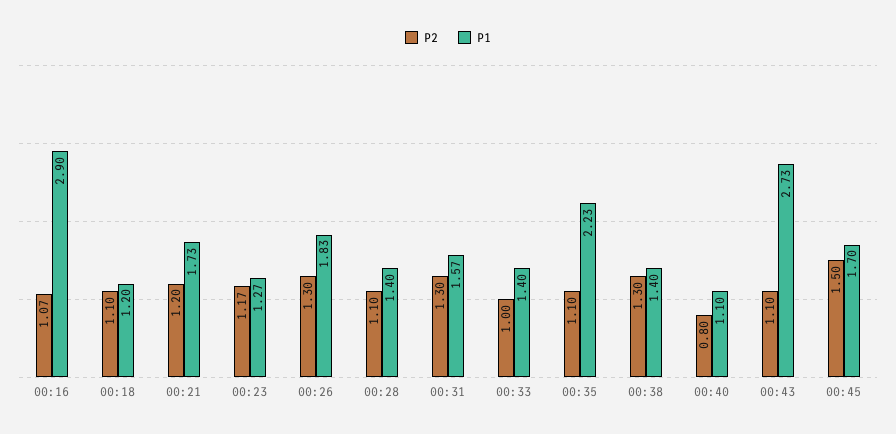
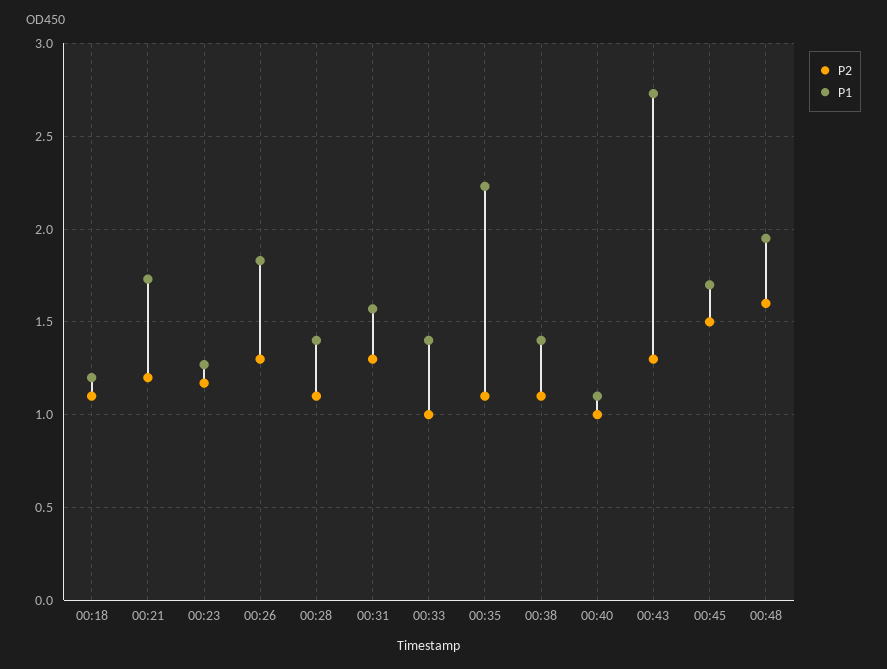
P2, 00:16: 1.07 -> none
P1, 00:16: 2.9 -> none
P2, 00:38: 1.3 -> 1.1
P2, 00:40: 0.8 -> 1
P2, 00:43: 1.1 -> 1.3
P2, 00:48: none -> 1.6
P1, 00:48: none -> 1.95

